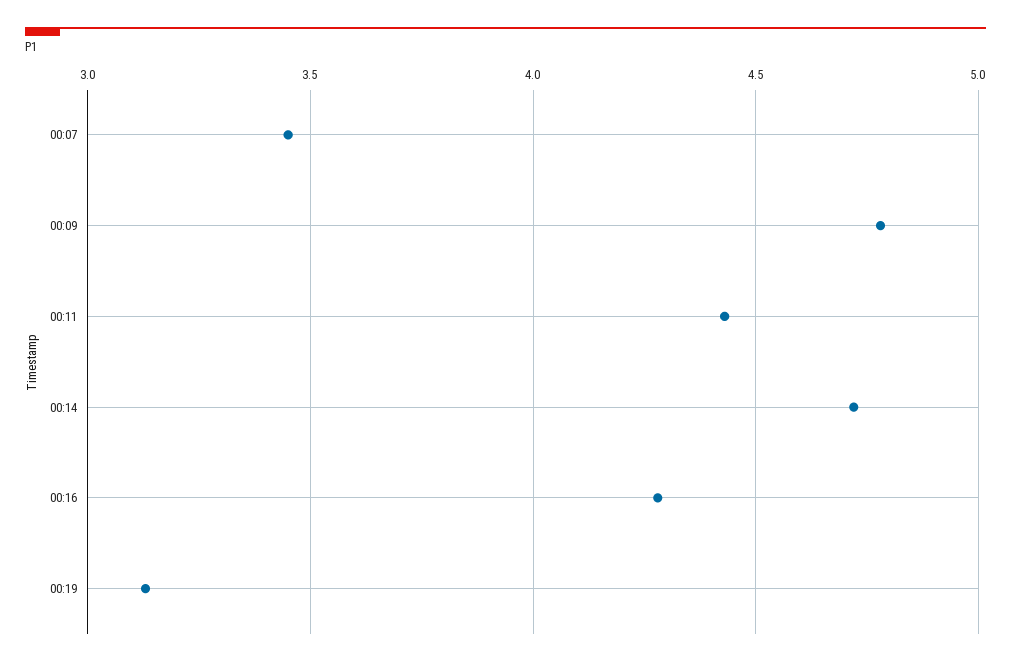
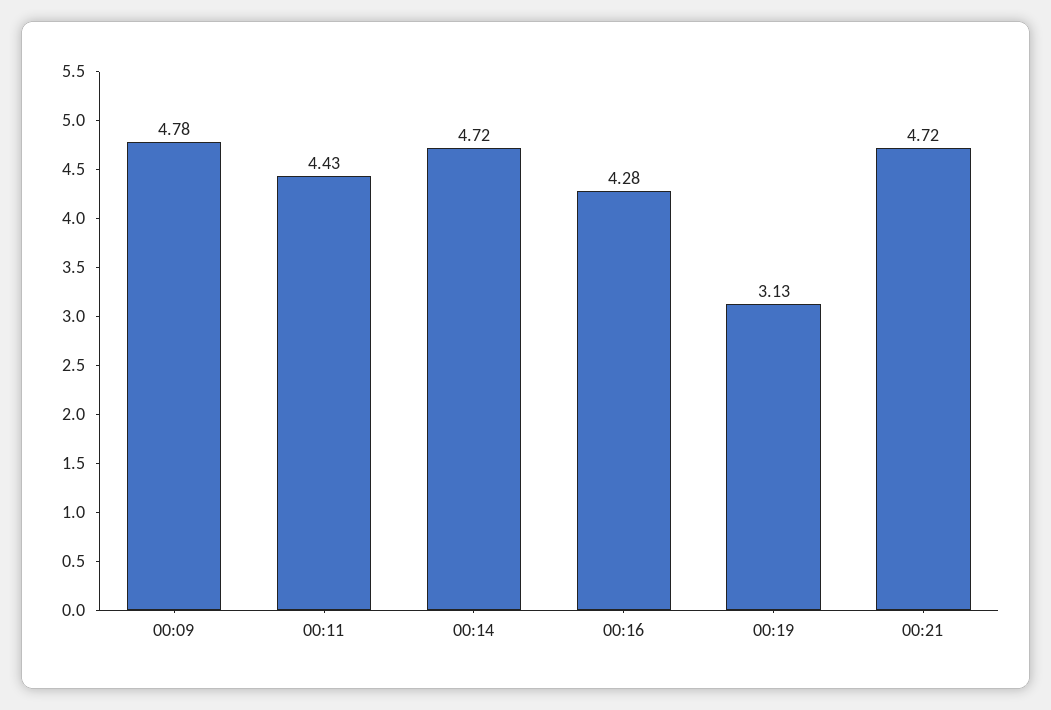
00:07: 3.45 -> none
00:21: none -> 4.72

